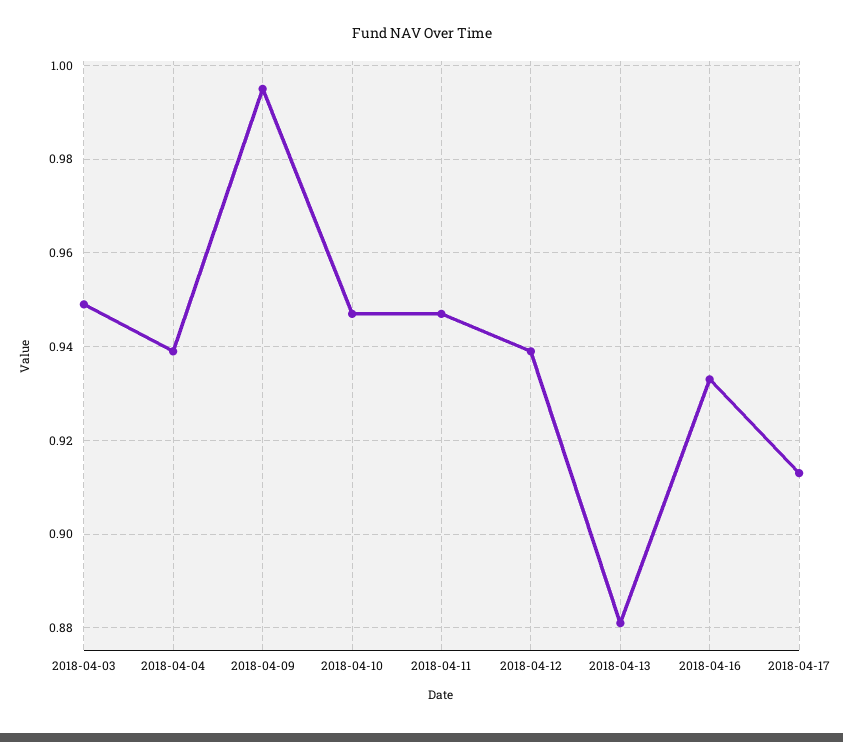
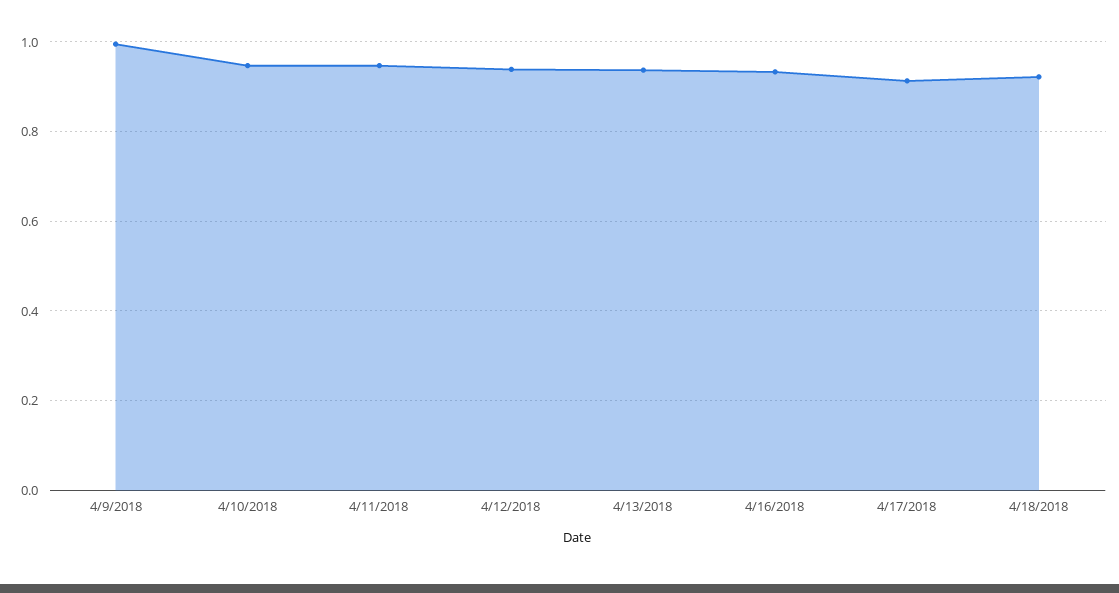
2018-04-03: 0.95 -> none
2018-04-04: 0.94 -> none
2018-04-13: 0.88 -> 0.94
4/18/2018: none -> 0.92

